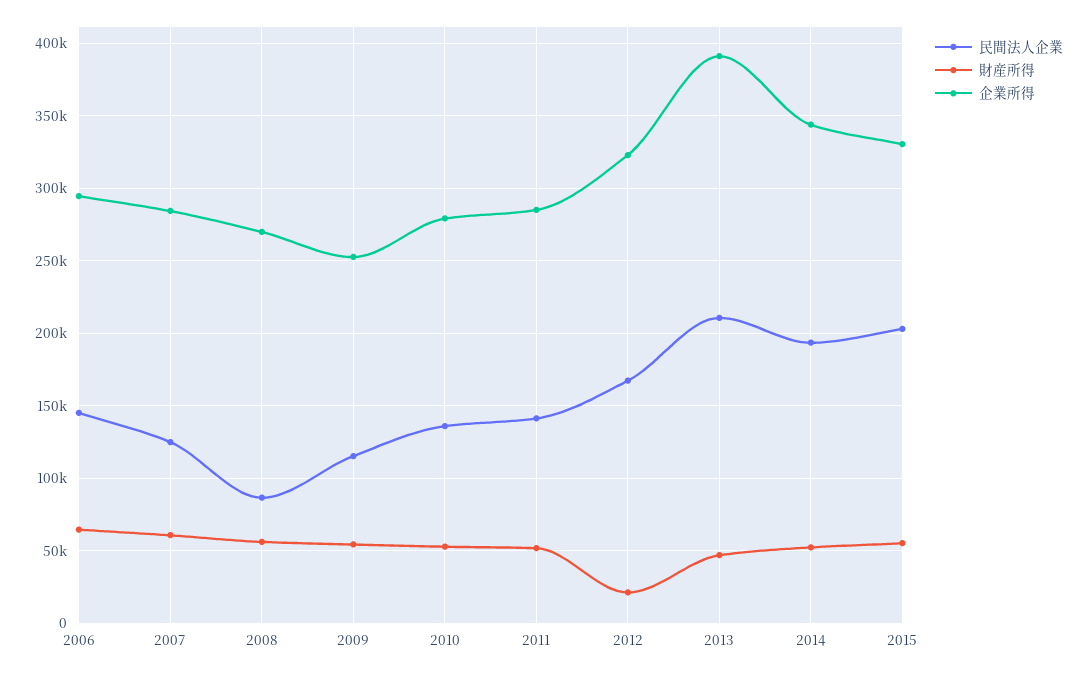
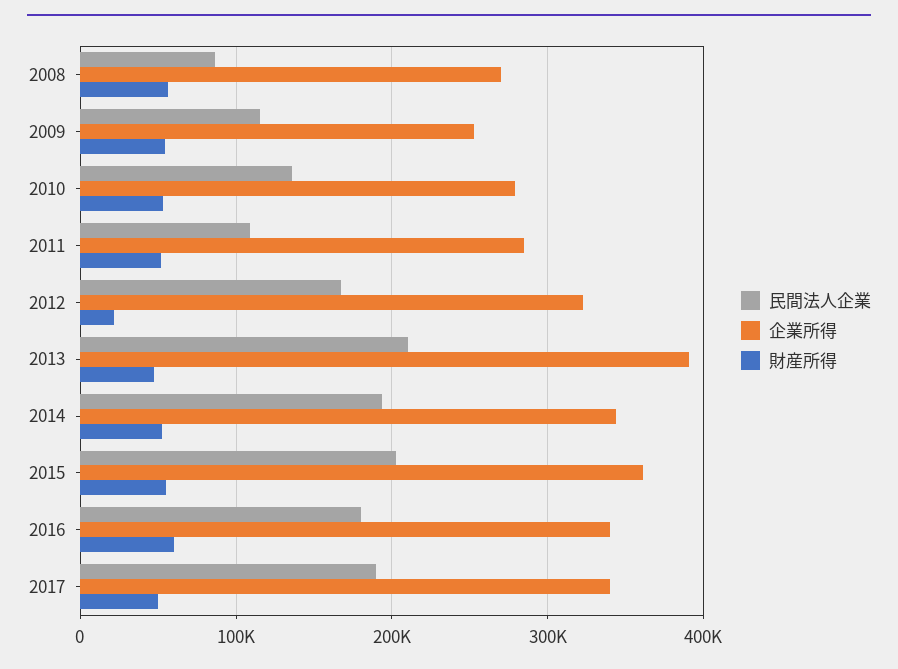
民間法人企業, 2006: 145000 -> none
財産所得, 2006: 65000 -> none
企業所得, 2006: 295000 -> none
民間法人企業, 2007: 125000 -> none
財産所得, 2007: 60000 -> none
企業所得, 2007: 285000 -> none
民間法人企業, 2011: 140000 -> 110000
企業所得, 2015: 330000 -> 360000
民間法人企業, 2016: none -> 180000
企業所得, 2016: none -> 340000
財産所得, 2016: none -> 60000
民間法人企業, 2017: none -> 190000
企業所得, 2017: none -> 340000
財産所得, 2017: none -> 50000

